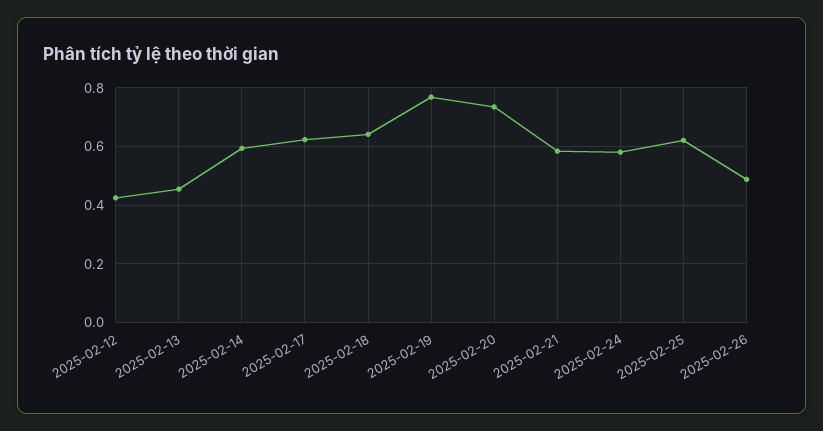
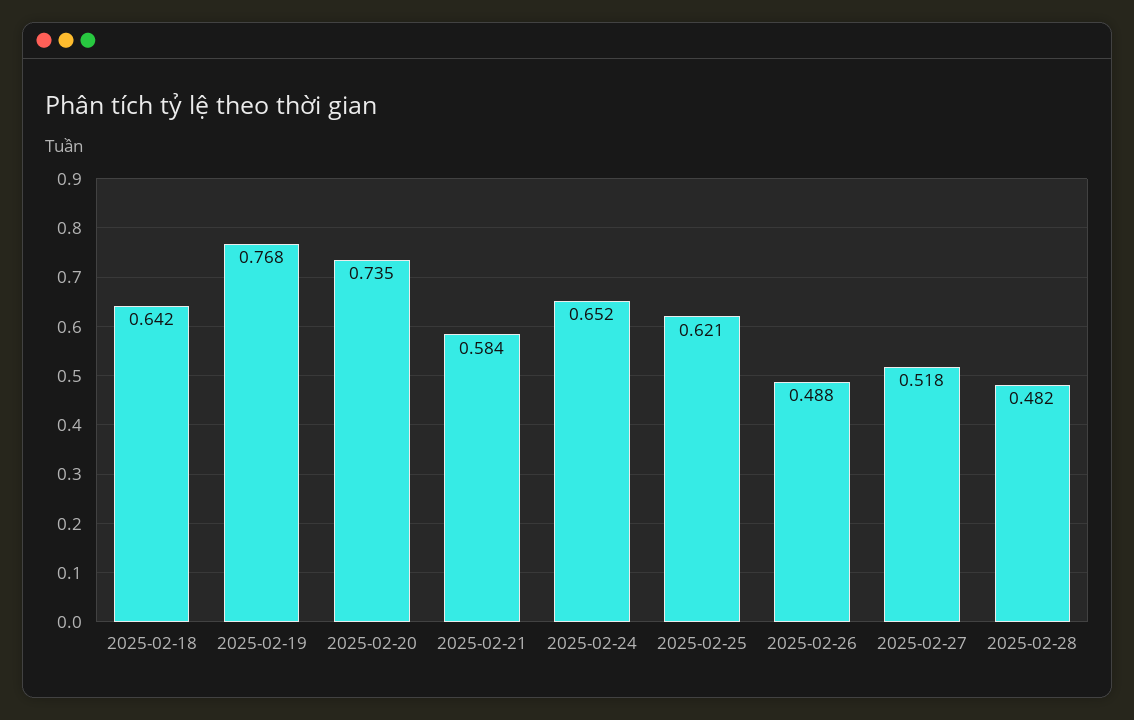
2025-02-12: 0.425 -> none
2025-02-13: 0.45 -> none
2025-02-14: 0.6 -> none
2025-02-17: 0.625 -> none
2025-02-24: 0.575 -> 0.652
2025-02-27: none -> 0.518
2025-02-28: none -> 0.482

